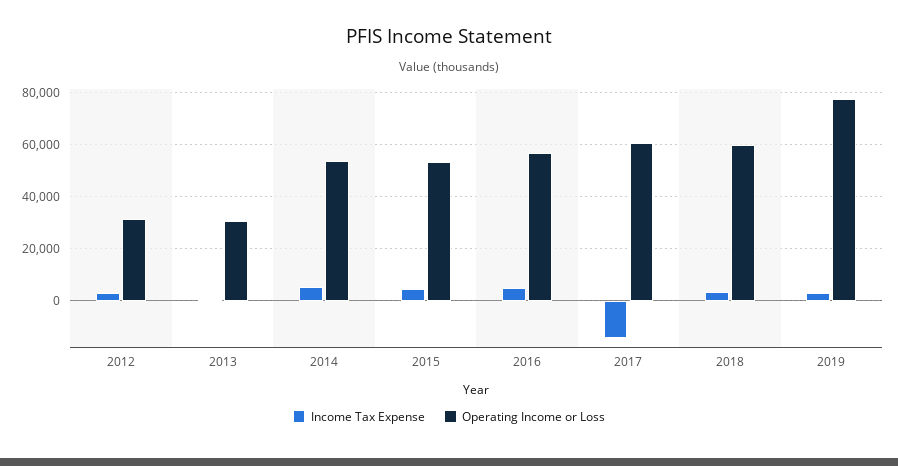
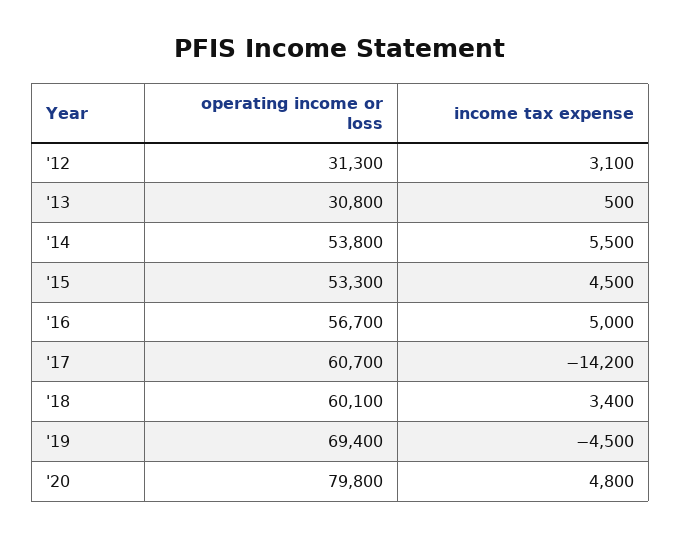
Income Tax Expense, 2019: 2500 -> -4500
Operating Income or Loss, 2019: 77500 -> 69400
Operating Income or Loss, '20: none -> 79800
Income Tax Expense, '20: none -> 4800

